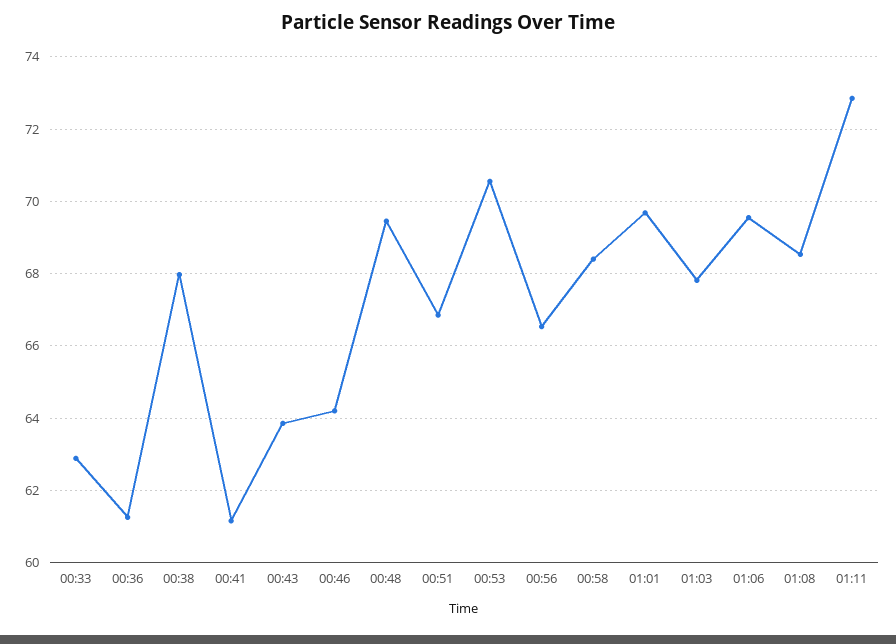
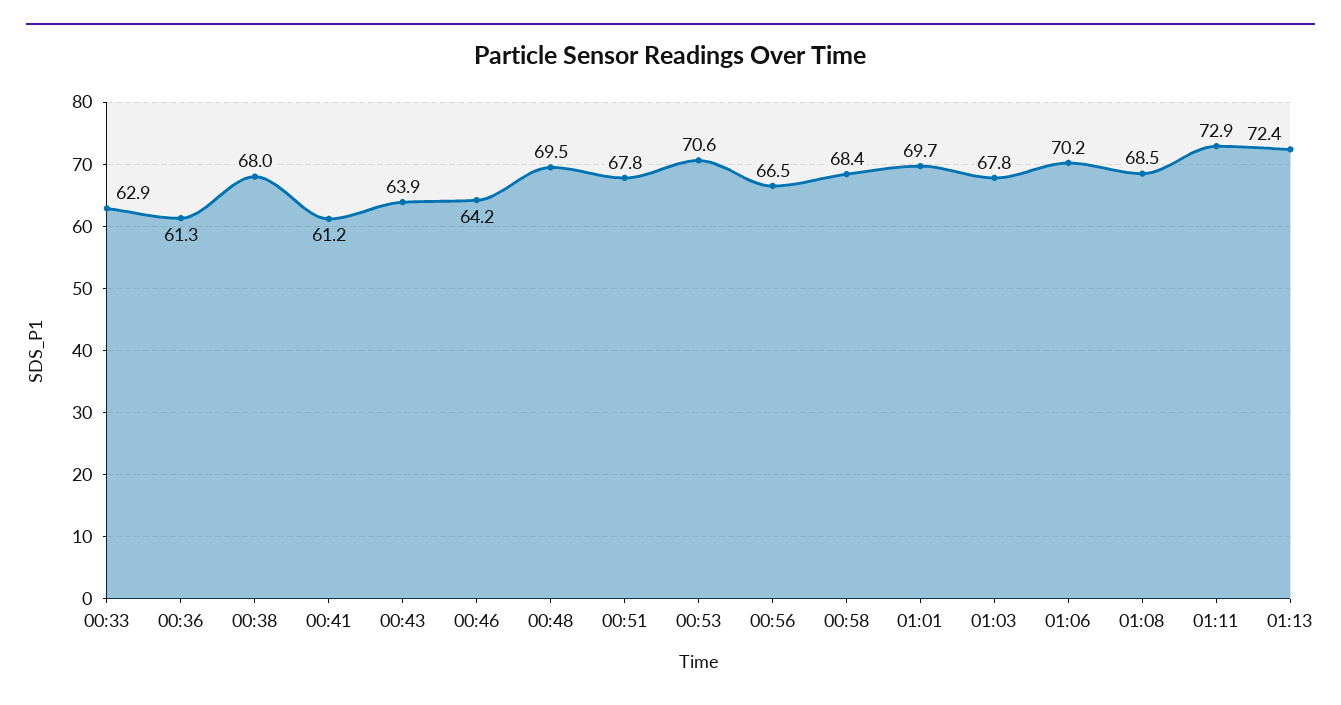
00:51: 66.8 -> 67.8
01:06: 69.6 -> 70.2
01:13: none -> 72.4

